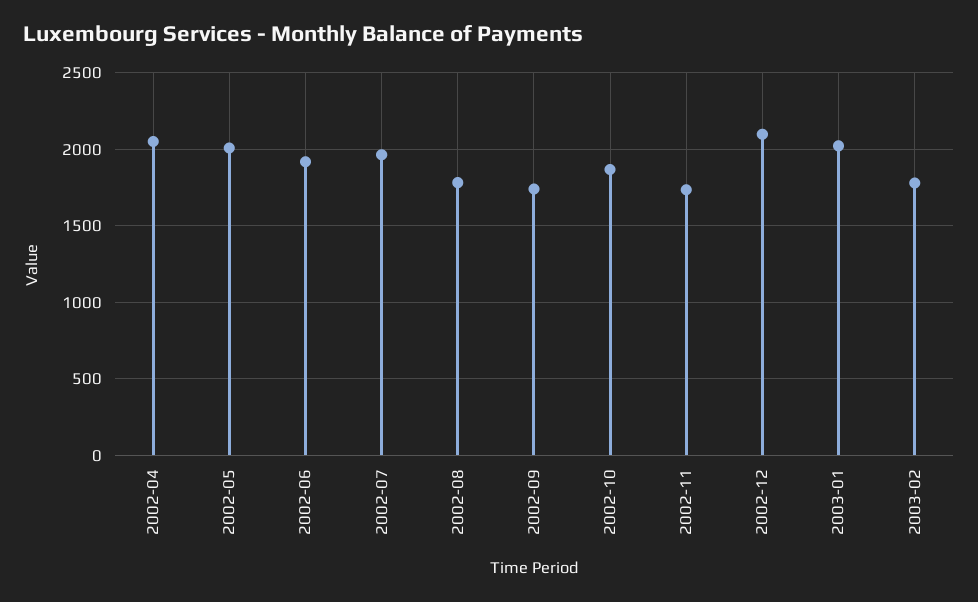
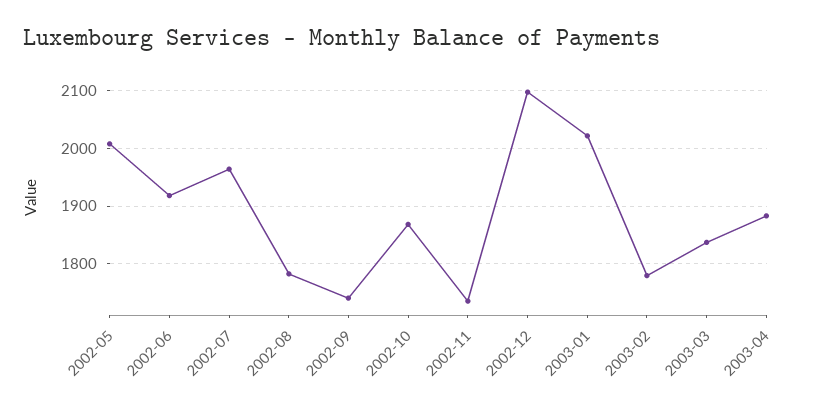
2002-04: 2050 -> none
2003-03: none -> 1840
2003-04: none -> 1880

